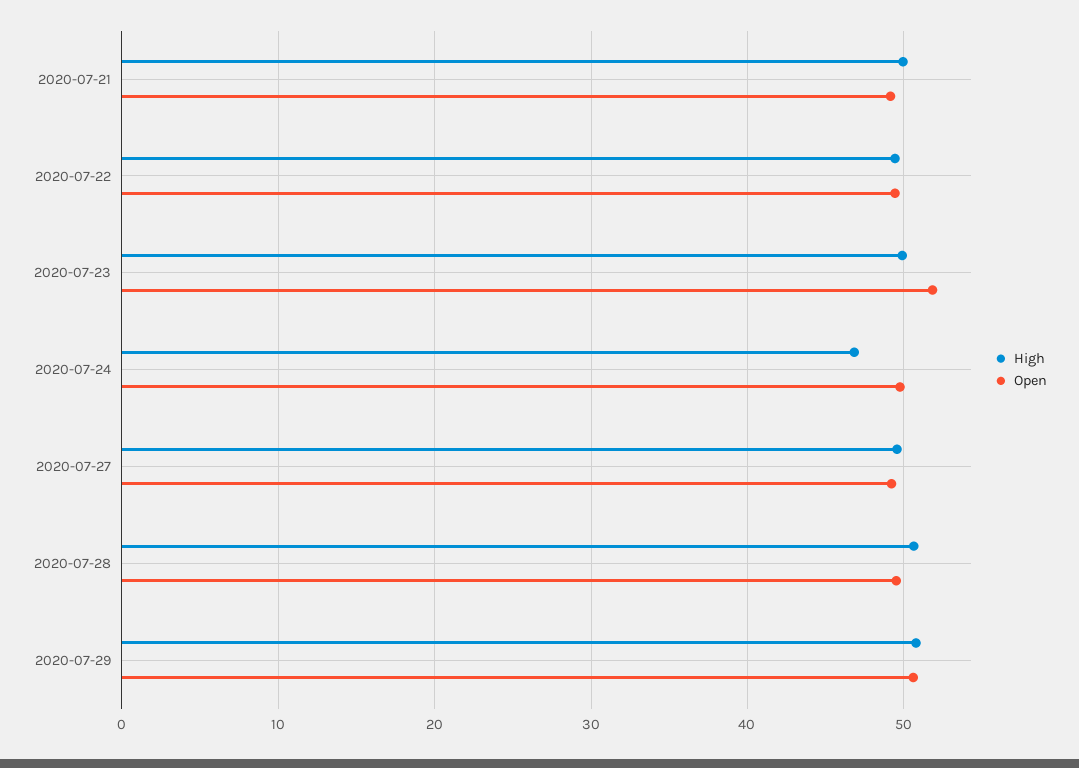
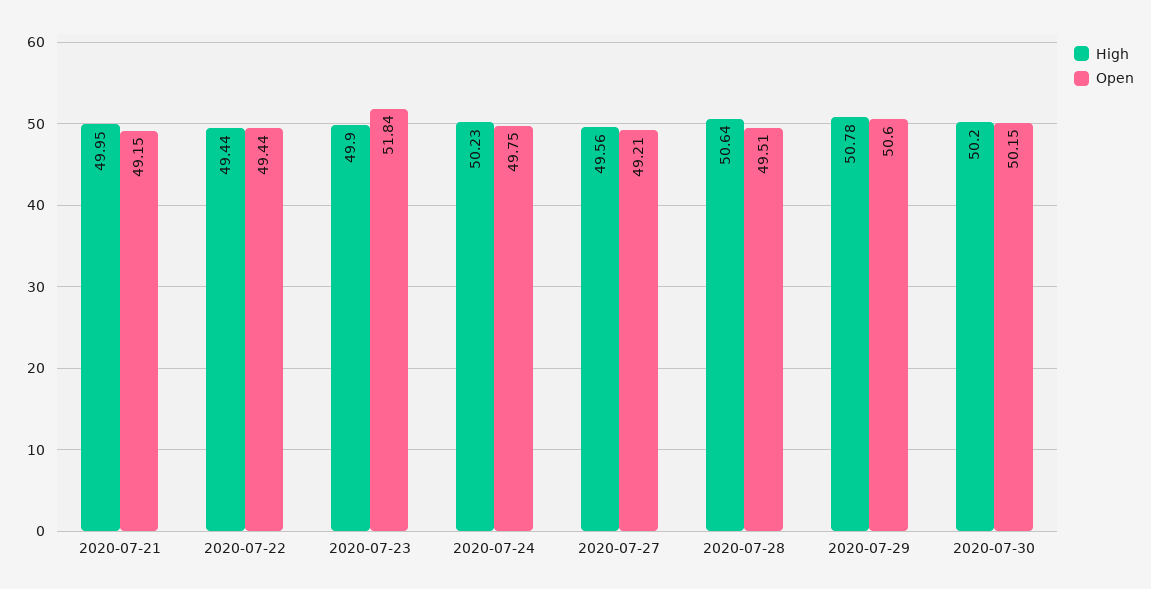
High, 2020-07-24: 47 -> 50.23
High, 2020-07-30: none -> 50.2
Open, 2020-07-30: none -> 50.15

